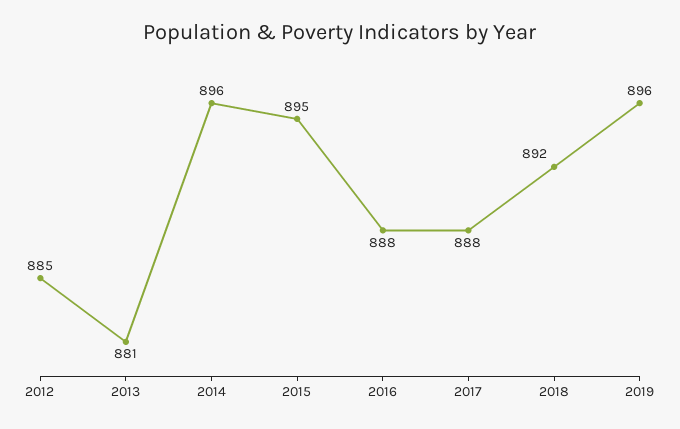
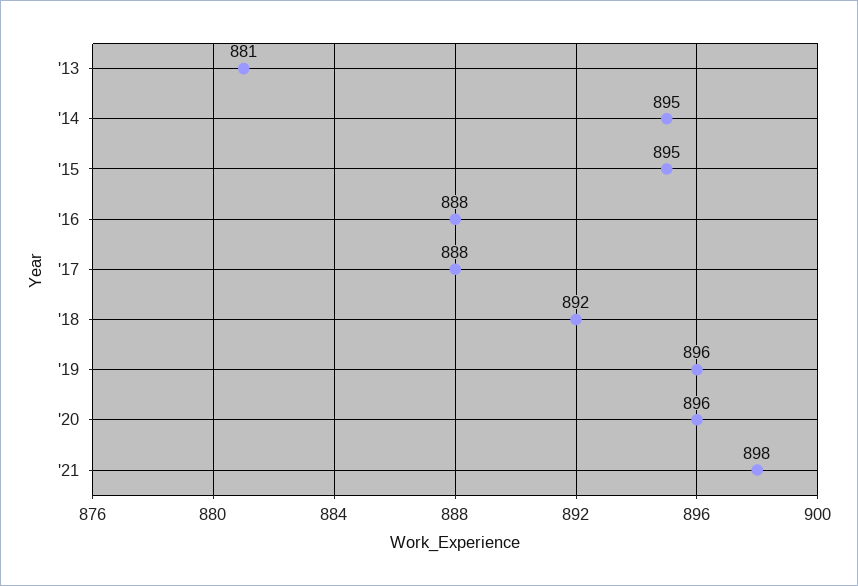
2012: 885 -> none
2014: 896 -> 895
'20: none -> 896
'21: none -> 898

